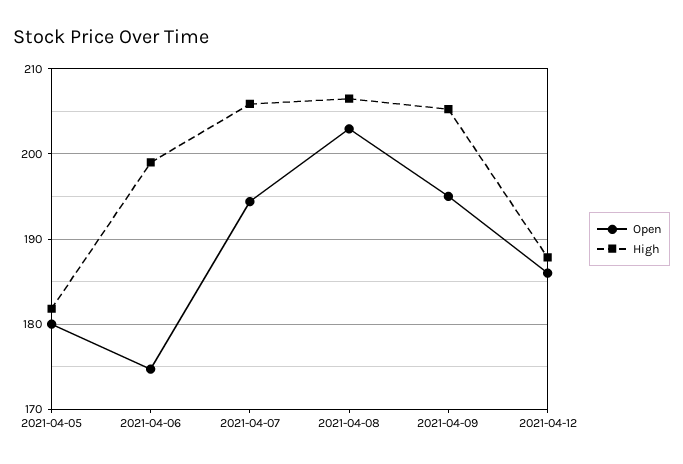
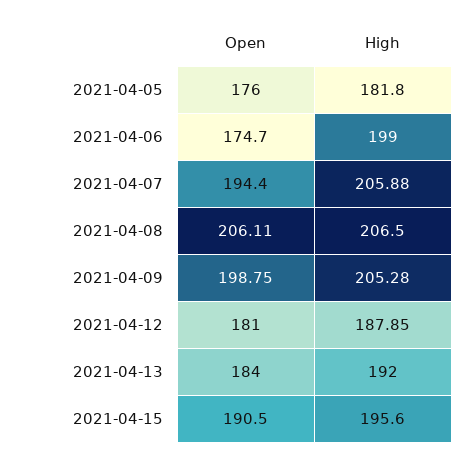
Open, 2021-04-05: 180 -> 176
Open, 2021-04-08: 203 -> 206.11
Open, 2021-04-09: 195 -> 198.75
Open, 2021-04-12: 186 -> 181
Open, 2021-04-13: none -> 184
High, 2021-04-13: none -> 192
Open, 2021-04-15: none -> 190.5
High, 2021-04-15: none -> 195.6

